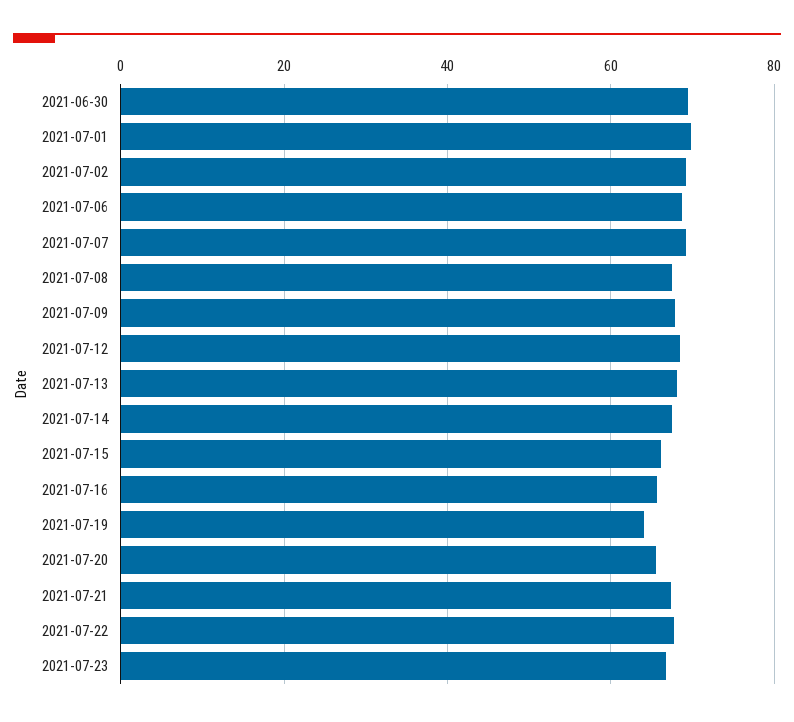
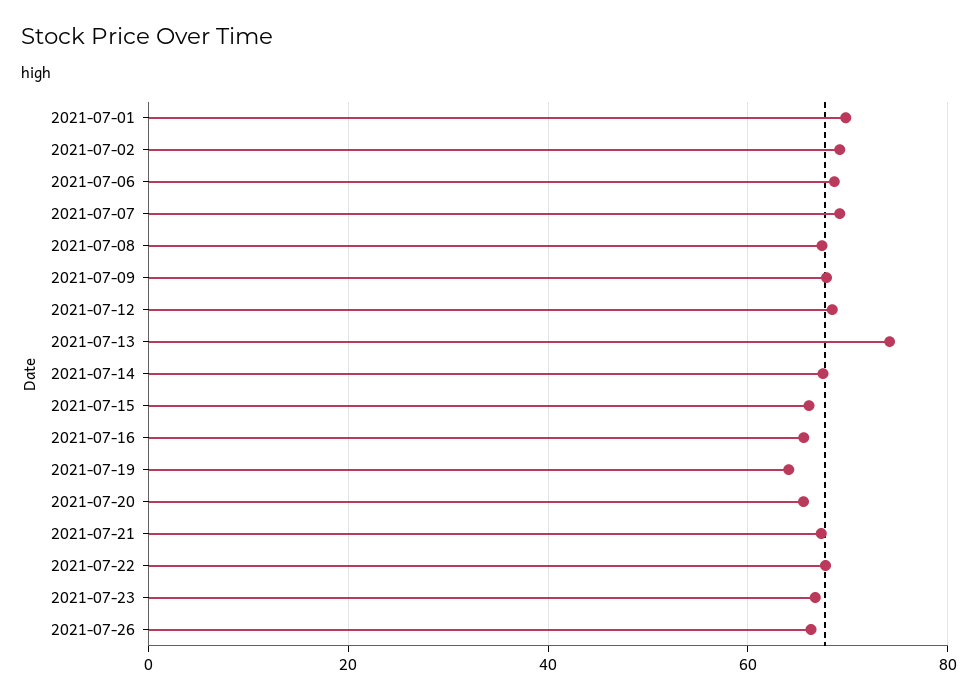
2021-06-30: 70 -> none
2021-07-13: 68 -> 74
2021-07-26: none -> 66

